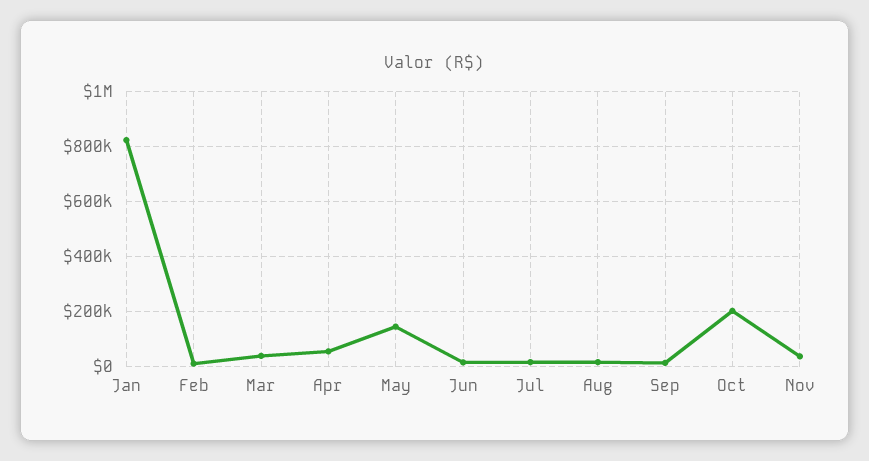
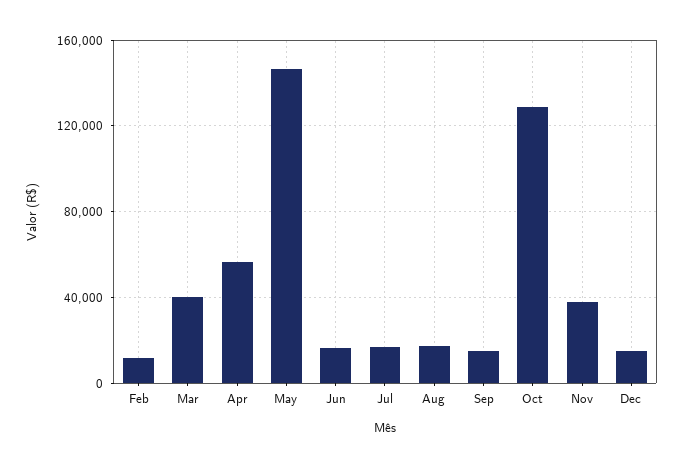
Jan: 825000 -> none
Oct: 200000 -> 130000
Dec: none -> 15000

